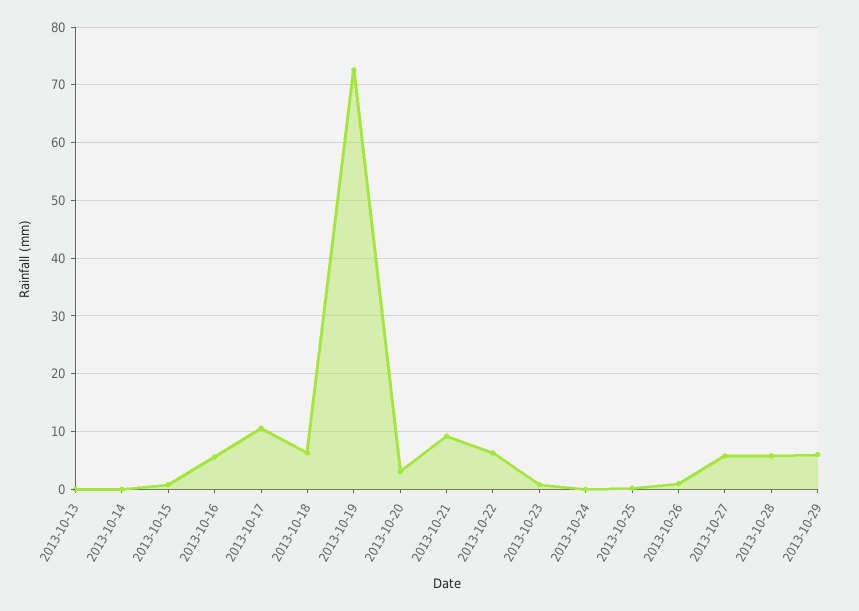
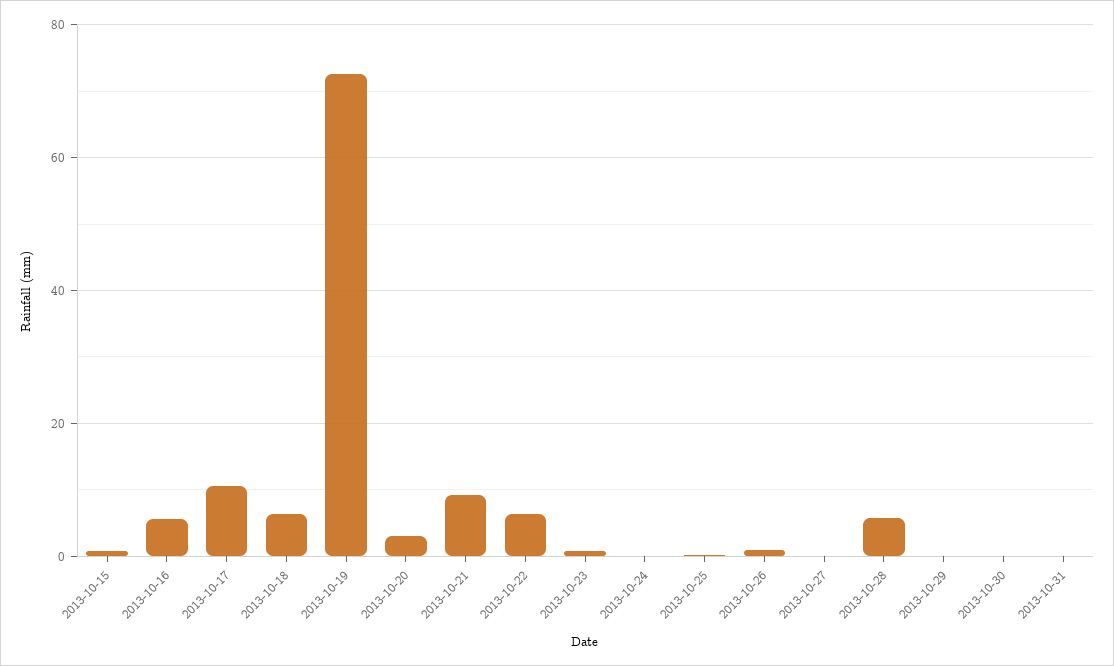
2013-10-13: 0 -> none
2013-10-14: 0 -> none
2013-10-27: 6 -> 0
2013-10-29: 6 -> 0
2013-10-30: none -> 0
2013-10-31: none -> 0

